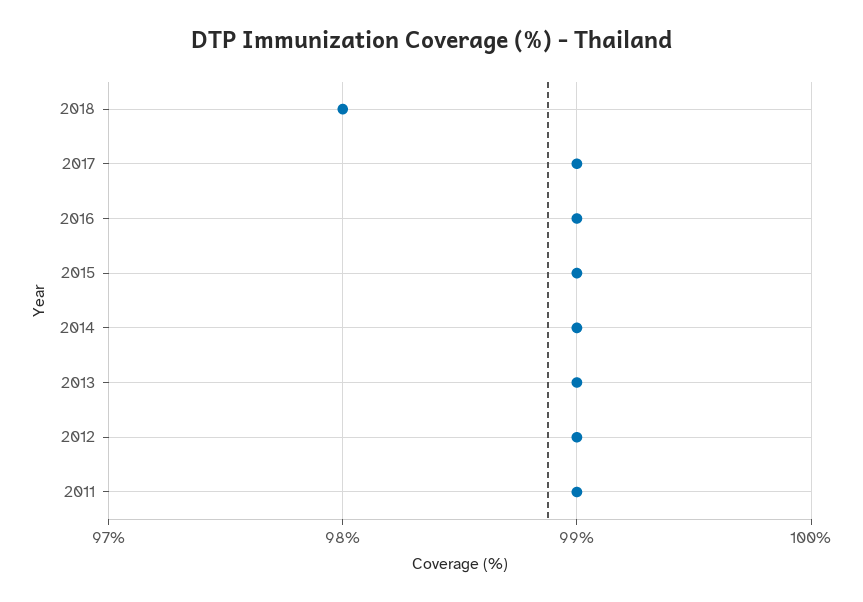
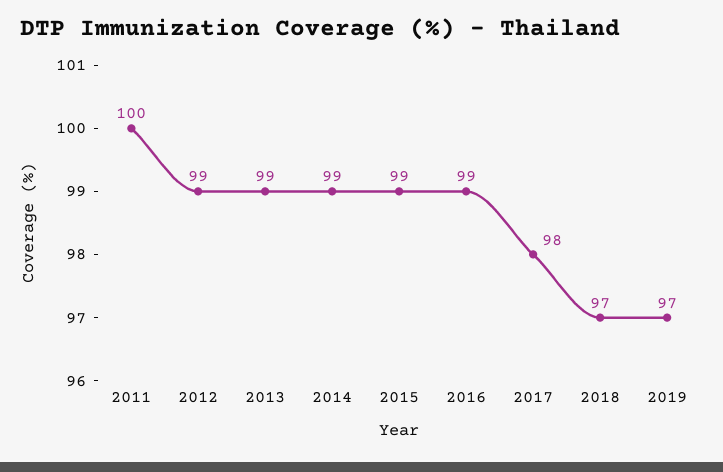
2018: 98 -> 97
2017: 99 -> 98
2011: 99 -> 100
2019: none -> 97

